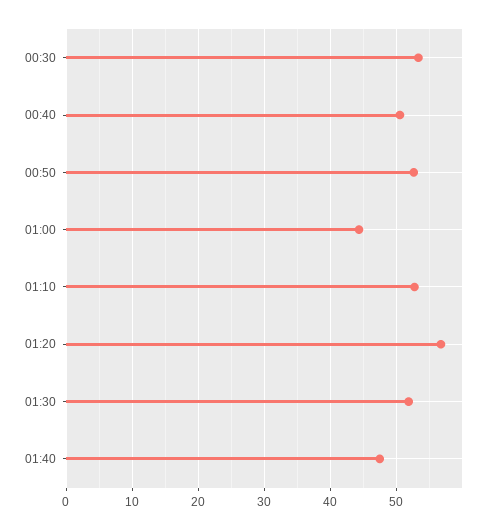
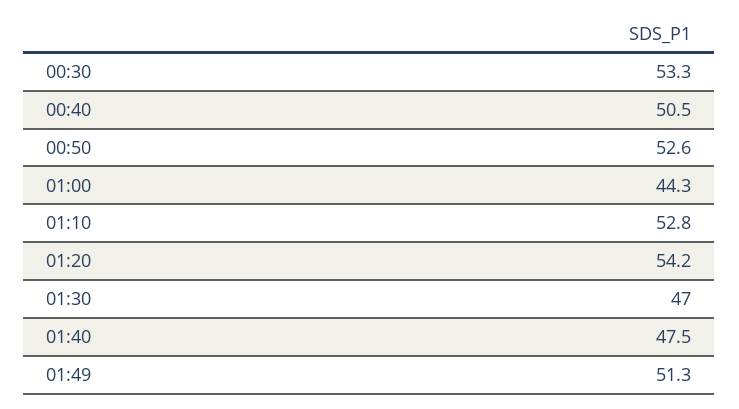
01:20: 57 -> 54.2
01:30: 52 -> 47
01:49: none -> 51.3

